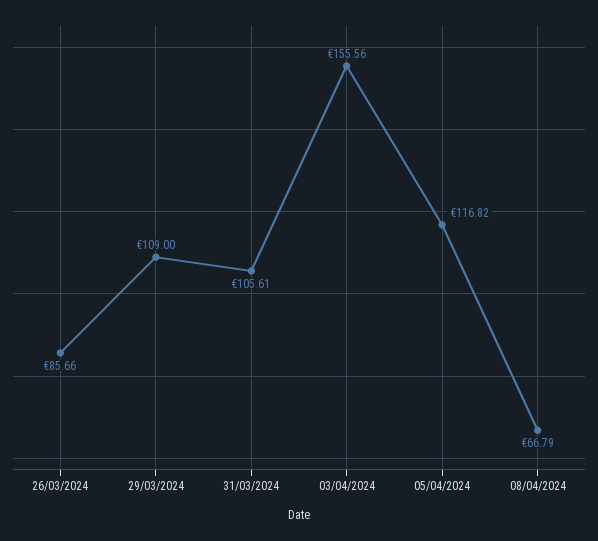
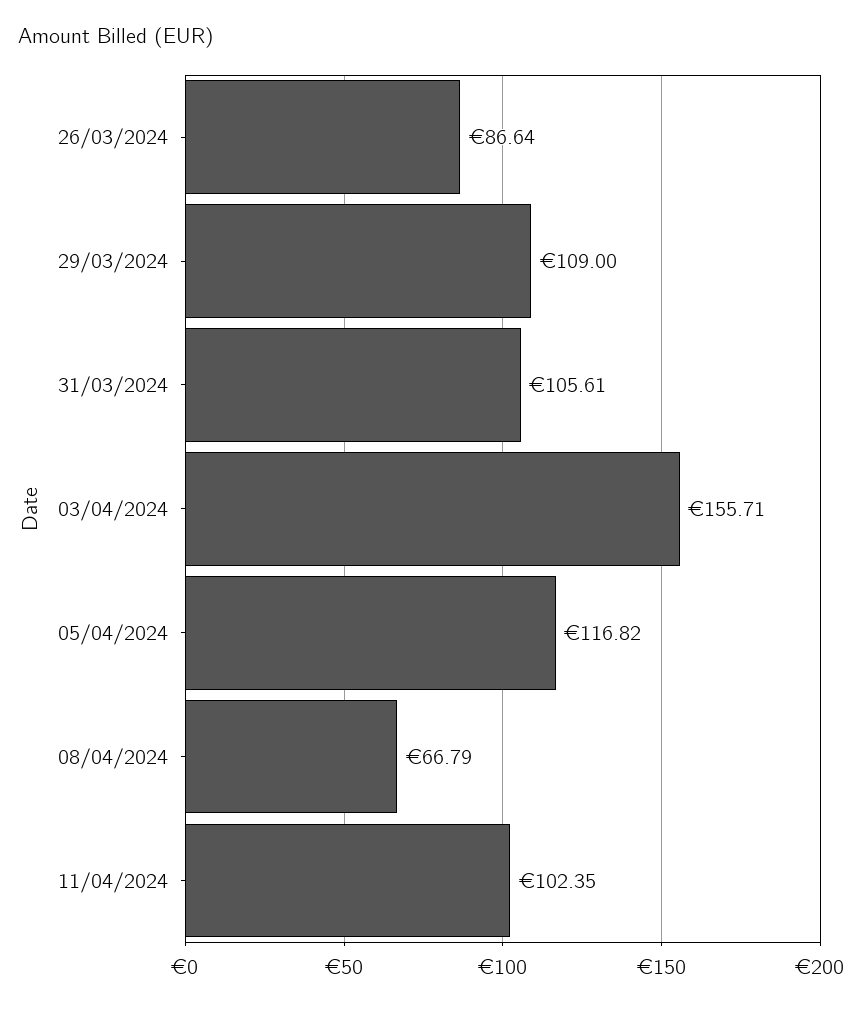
26/03/2024: 85.66 -> 86.64
03/04/2024: 155.56 -> 155.71
11/04/2024: none -> 102.35

